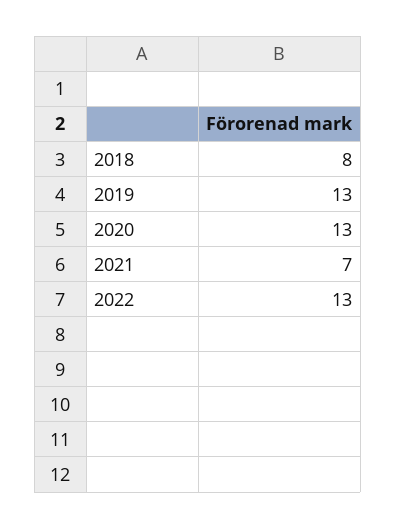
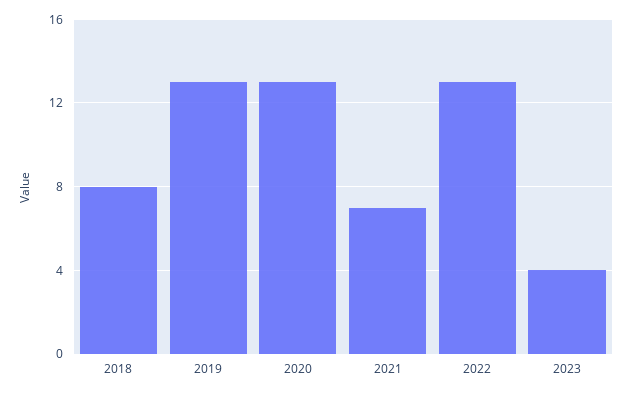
2023: none -> 4

